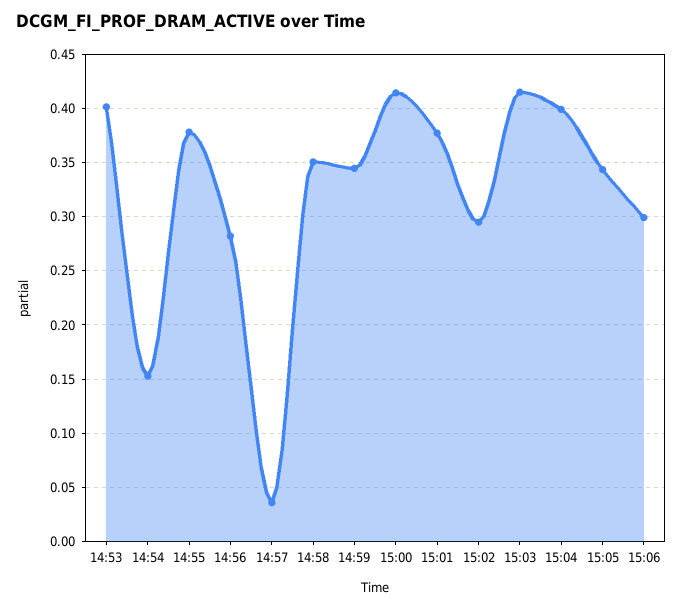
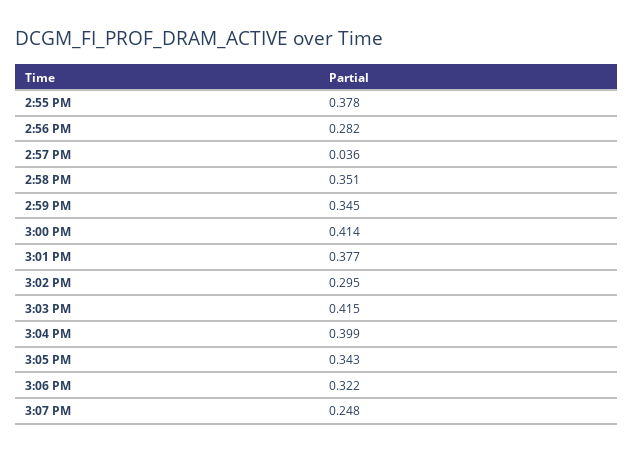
14:53: 0.4 -> none
14:54: 0.15 -> none
15:06: 0.3 -> 0.322
3:07 PM: none -> 0.248

